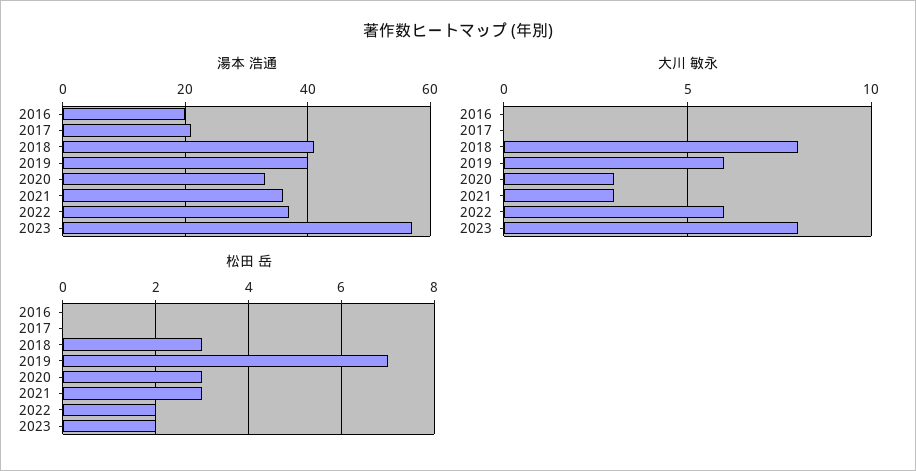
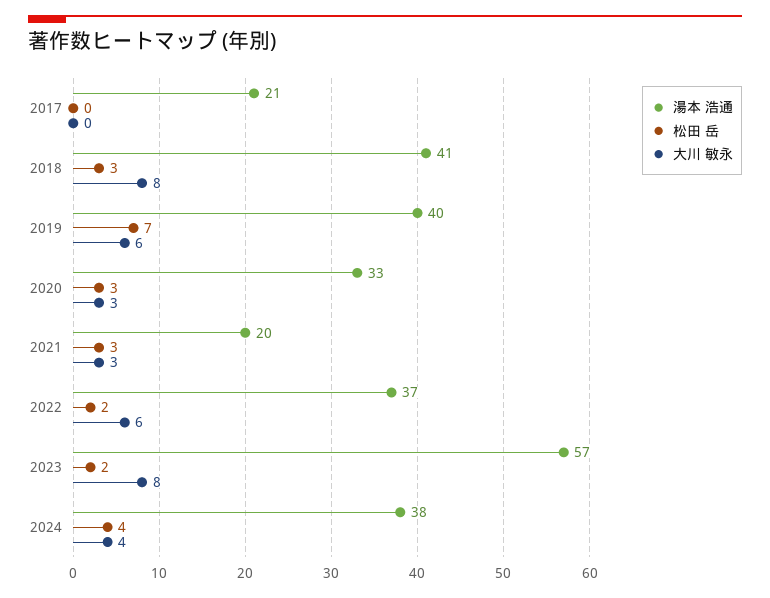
湯本 浩通, 2016: 20 -> none
湯本 浩通, 2021: 35 -> 20
大川 敏永, 2016: 0 -> none
松田 岳, 2016: 0 -> none
湯本 浩通, 2024: none -> 38
松田 岳, 2024: none -> 4
大川 敏永, 2024: none -> 4

